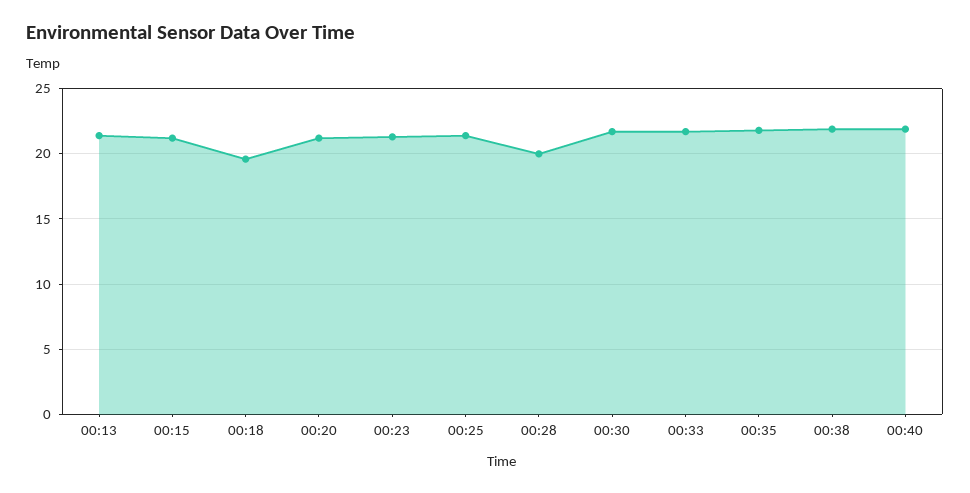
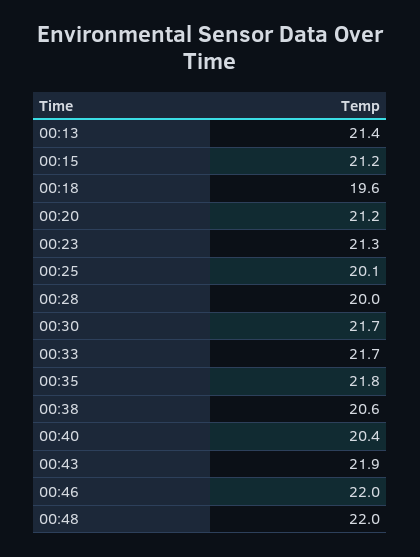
00:25: 21.5 -> 20.1
00:38: 22 -> 20.6
00:40: 22 -> 20.4
00:43: none -> 21.9
00:46: none -> 22
00:48: none -> 22

